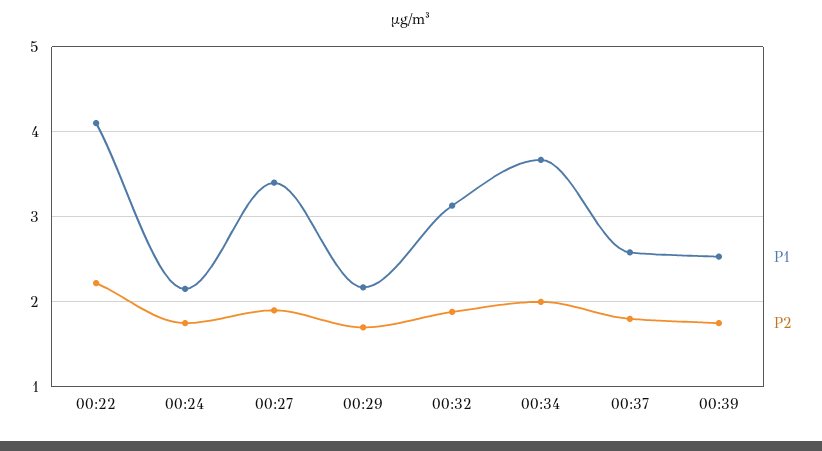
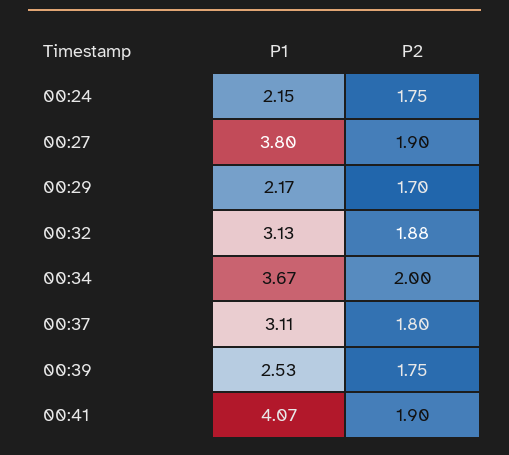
P1, 00:22: 4.1 -> none
P2, 00:22: 2.2 -> none
P1, 00:27: 3.4 -> 3.8
P1, 00:37: 2.6 -> 3.11
P1, 00:41: none -> 4.07
P2, 00:41: none -> 1.9

